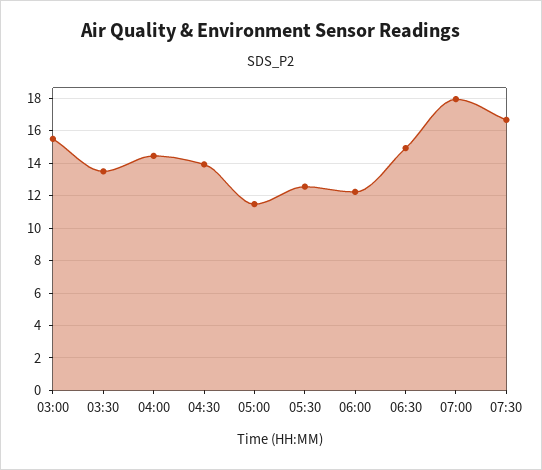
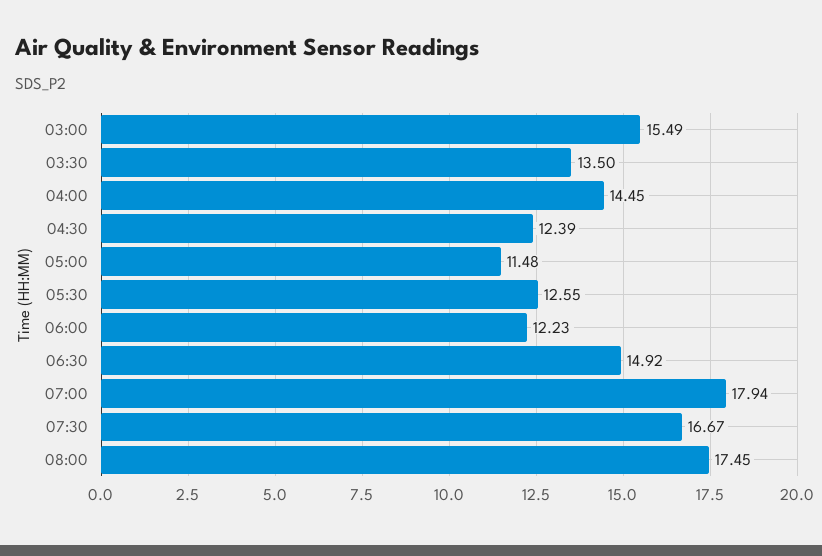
04:30: 14 -> 12.39
08:00: none -> 17.45

